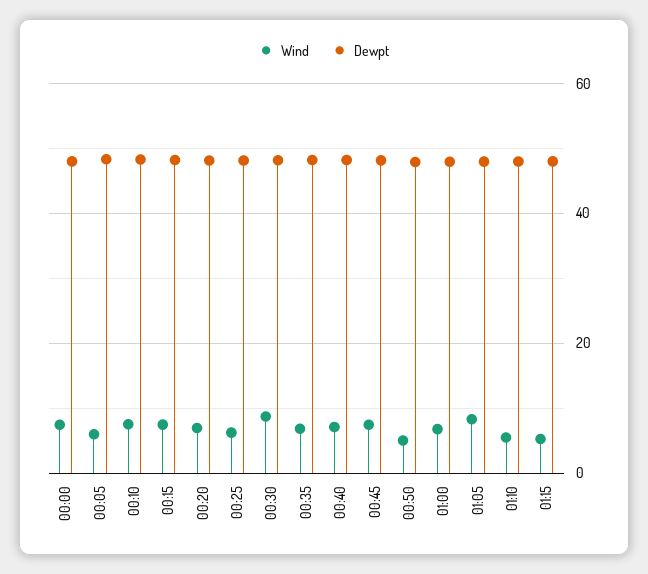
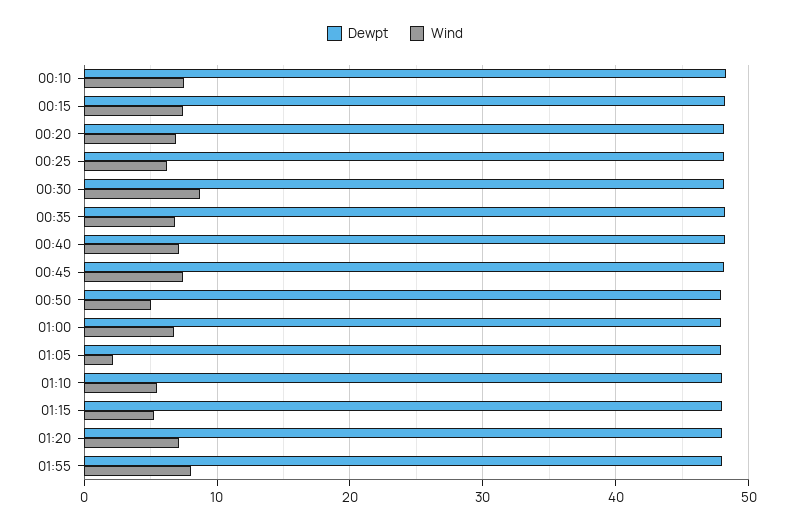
Wind, 00:00: 8 -> none
Dewpt, 00:00: 48 -> none
Wind, 00:05: 6 -> none
Dewpt, 00:05: 48 -> none
Wind, 01:05: 8 -> 2
Dewpt, 01:20: none -> 48
Wind, 01:20: none -> 7
Dewpt, 01:55: none -> 48
Wind, 01:55: none -> 8

